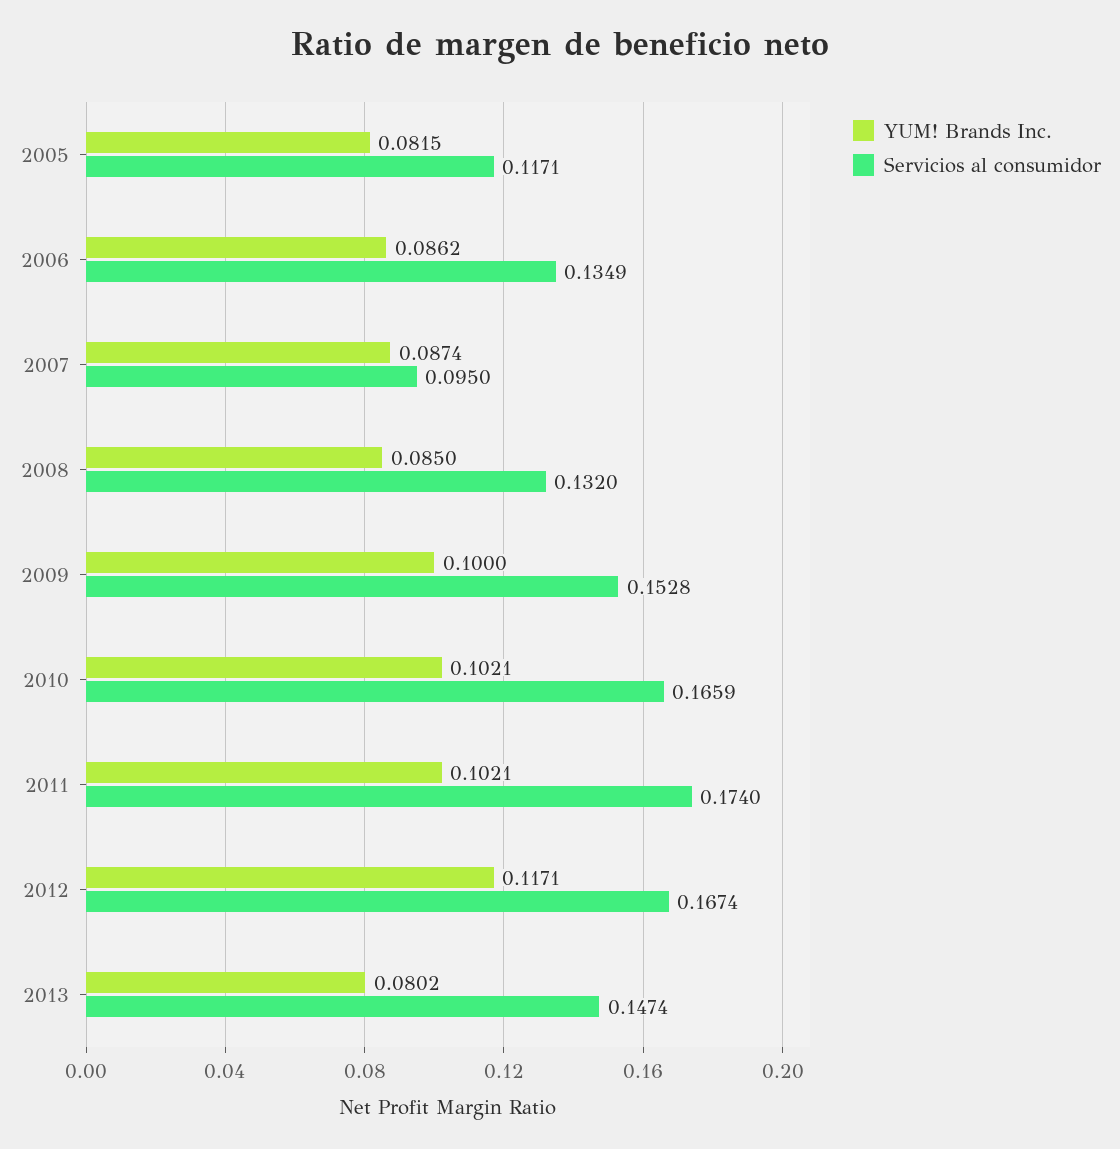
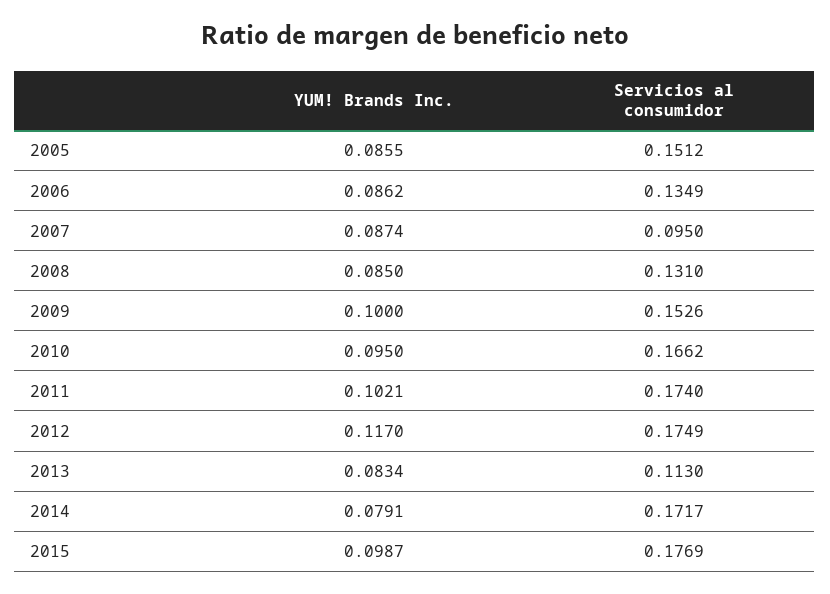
YUM! Brands Inc., 2005: 0.0815 -> 0.0855
Servicios al consumidor, 2005: 0.1171 -> 0.1512
Servicios al consumidor, 2008: 0.132 -> 0.131
Servicios al consumidor, 2009: 0.1528 -> 0.1526
YUM! Brands Inc., 2010: 0.1021 -> 0.095
Servicios al consumidor, 2010: 0.1659 -> 0.1662
YUM! Brands Inc., 2012: 0.1171 -> 0.117
Servicios al consumidor, 2012: 0.1674 -> 0.1749
YUM! Brands Inc., 2013: 0.0802 -> 0.0834
Servicios al consumidor, 2013: 0.1474 -> 0.113
YUM! Brands Inc., 2014: none -> 0.0791
Servicios al consumidor, 2014: none -> 0.1717
YUM! Brands Inc., 2015: none -> 0.0987
Servicios al consumidor, 2015: none -> 0.1769

